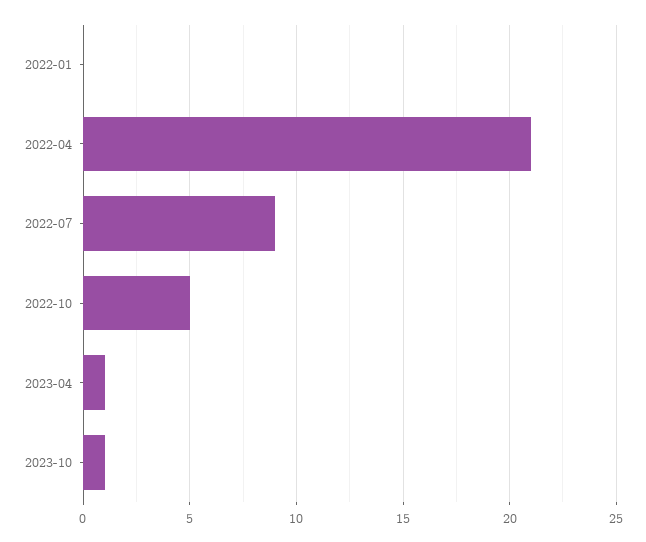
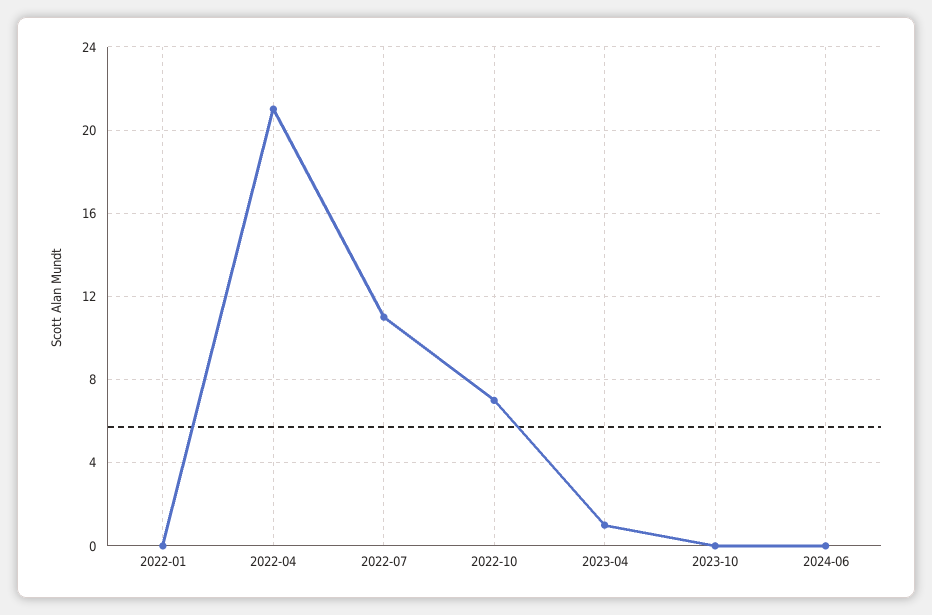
2022-07: 9 -> 11
2022-10: 5 -> 7
2023-10: 1 -> 0
2024-06: none -> 0

